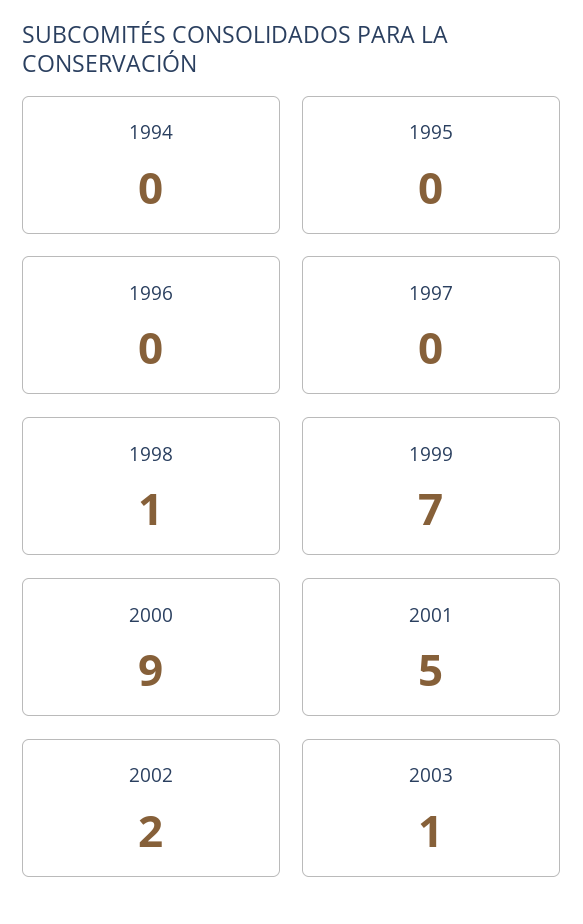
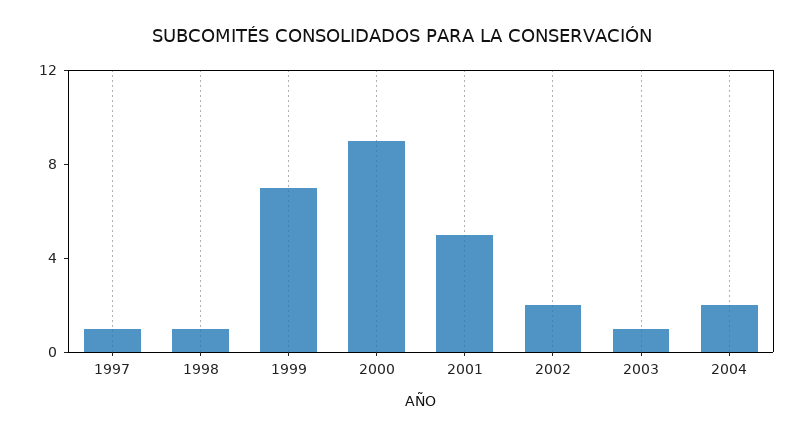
1994: 0 -> none
1995: 0 -> none
1996: 0 -> none
1997: 0 -> 1
2004: none -> 2

